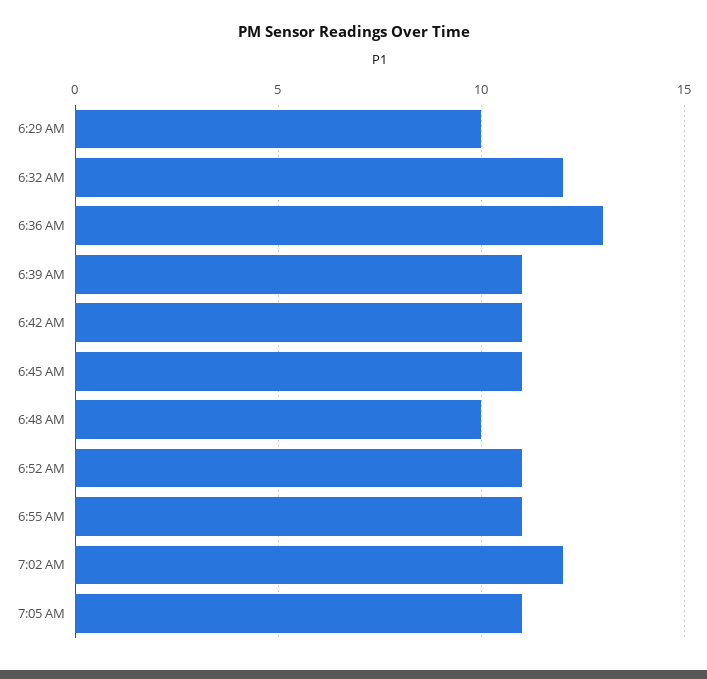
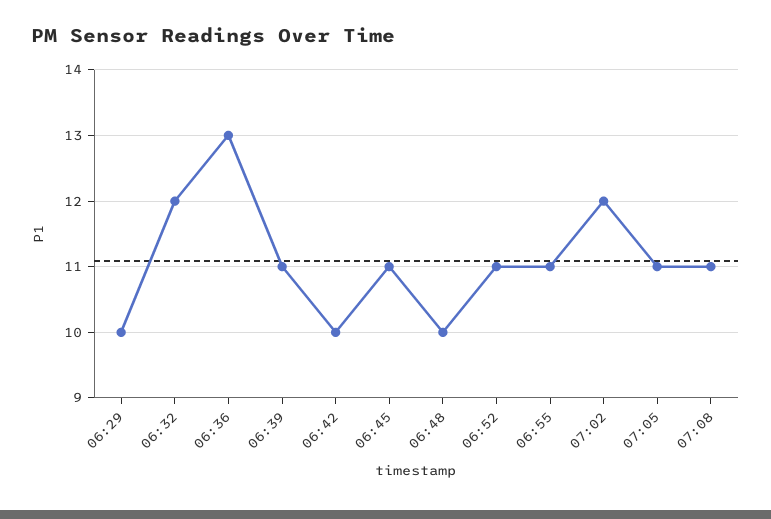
6:42 AM: 11 -> 10
07:08: none -> 11

